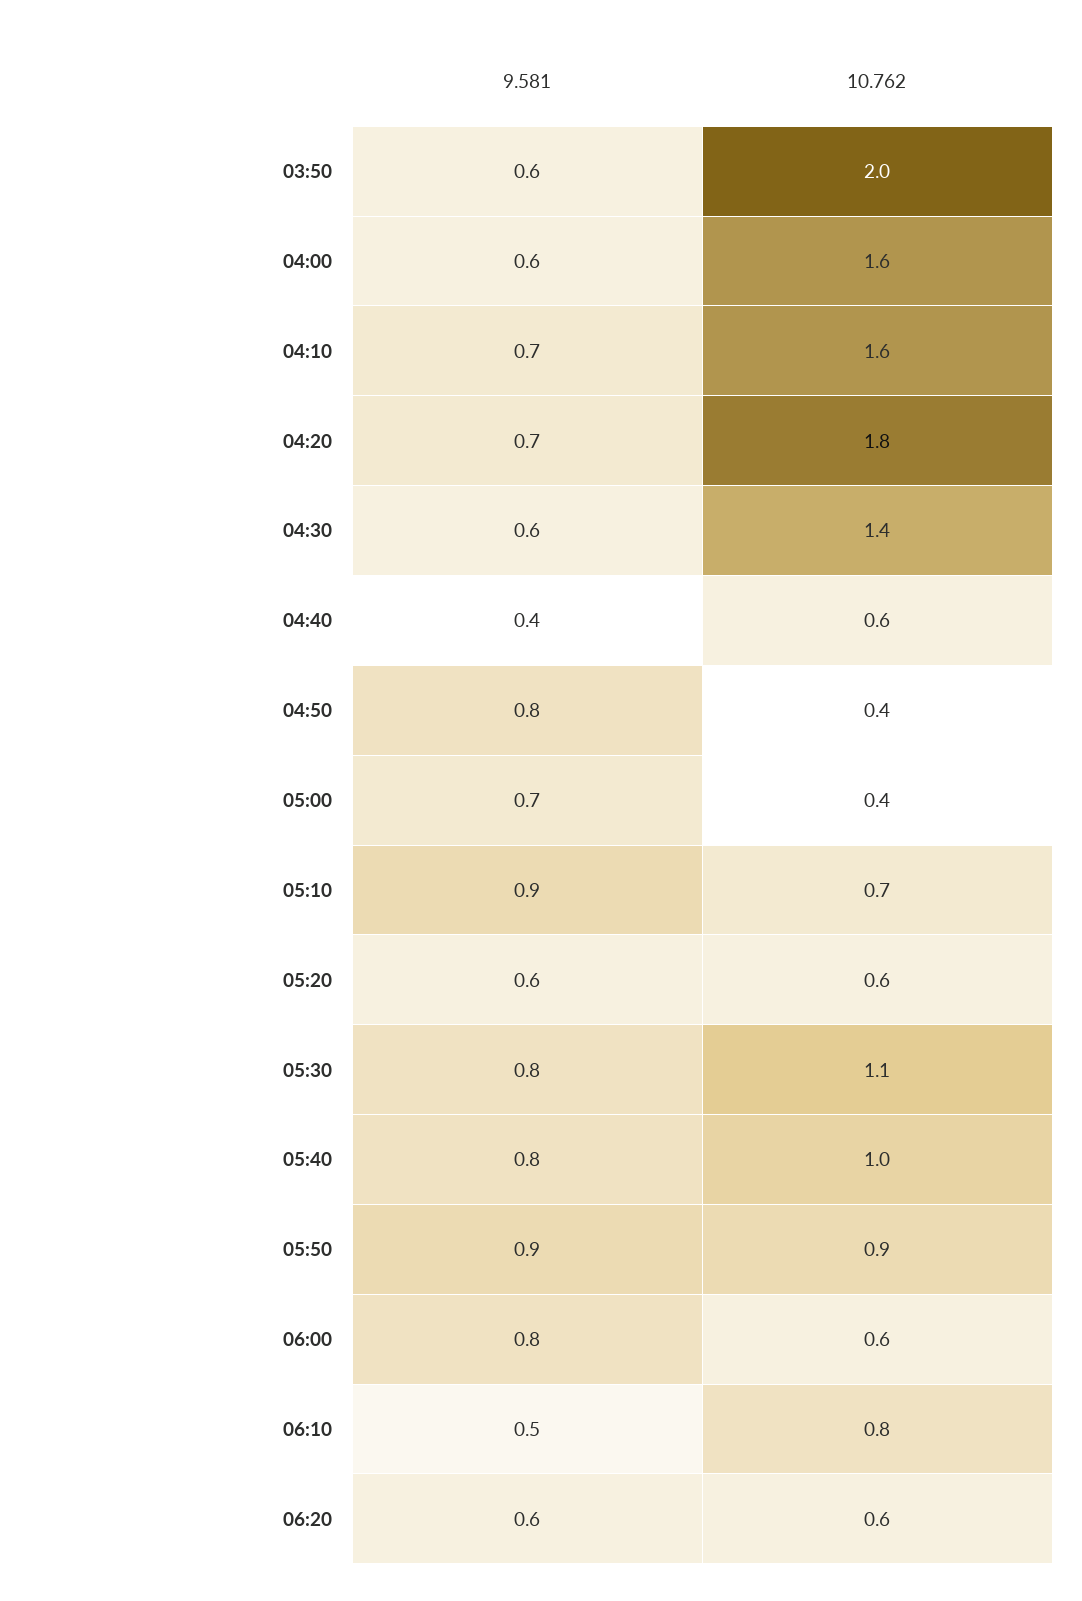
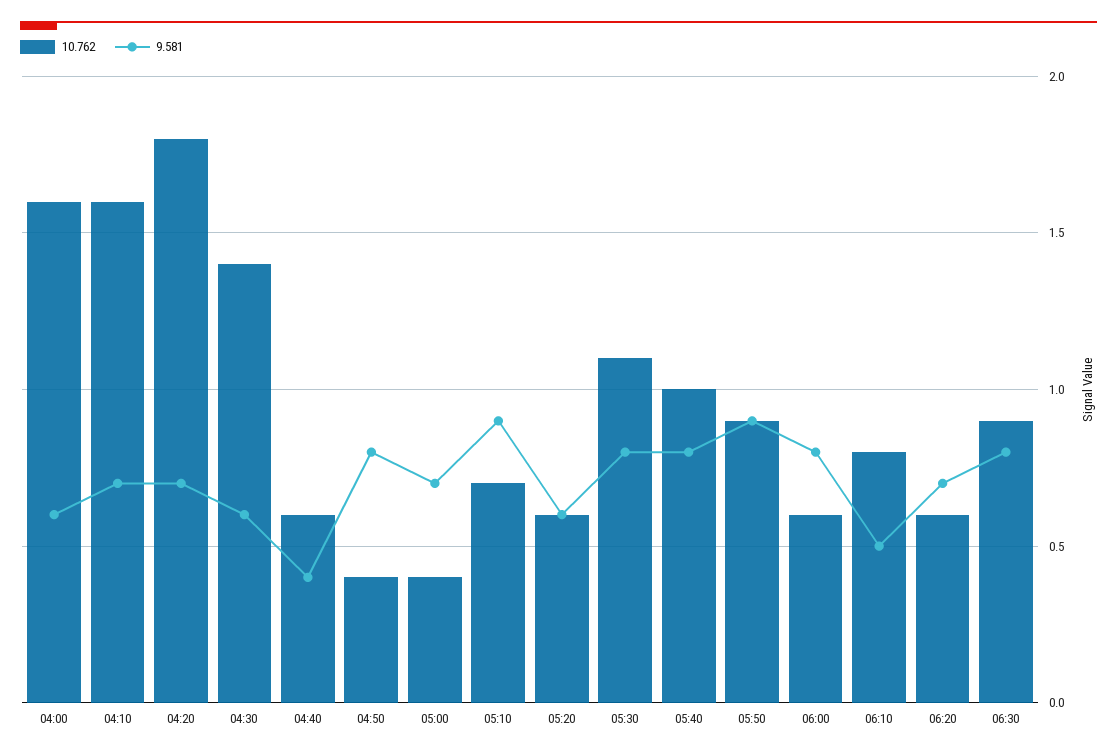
9.581, 03:50: 0.6 -> none
10.762, 03:50: 2 -> none
9.581, 06:20: 0.6 -> 0.7
10.762, 06:30: none -> 0.9
9.581, 06:30: none -> 0.8

